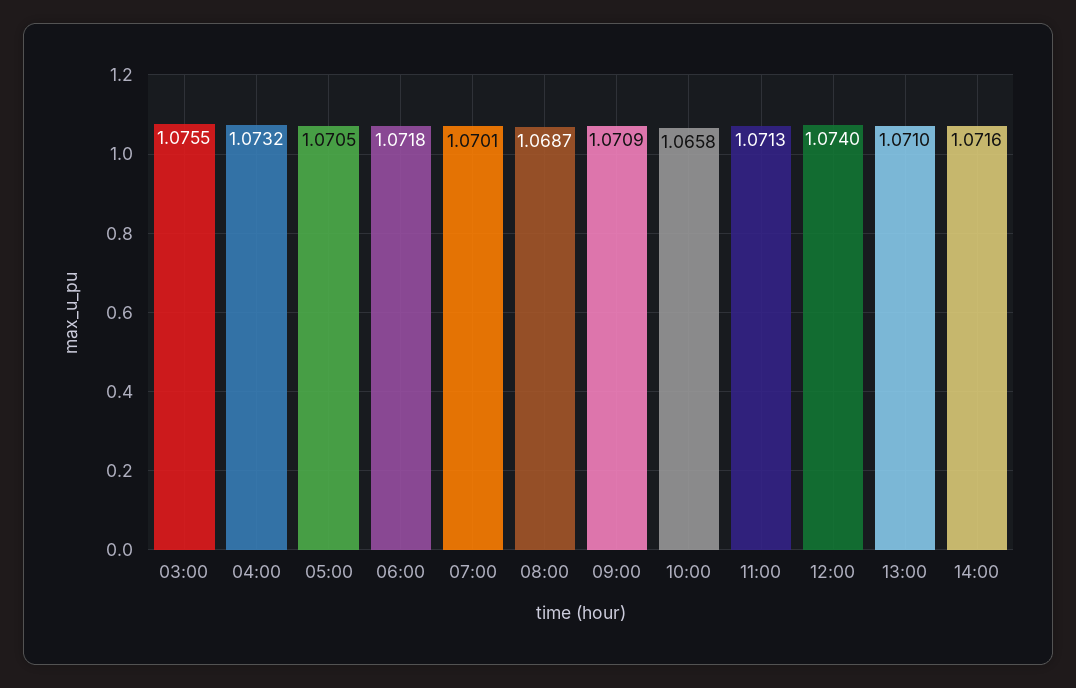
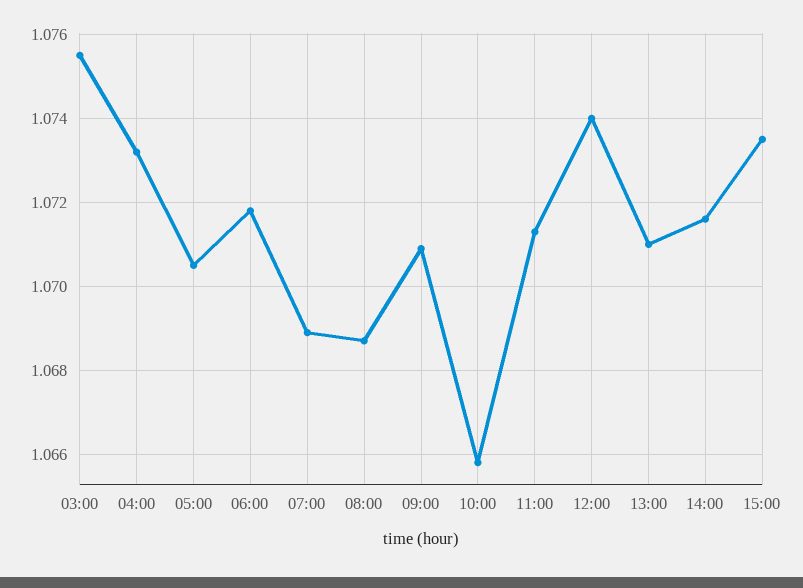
07:00: 1.0701 -> 1.069
15:00: none -> 1.0735

